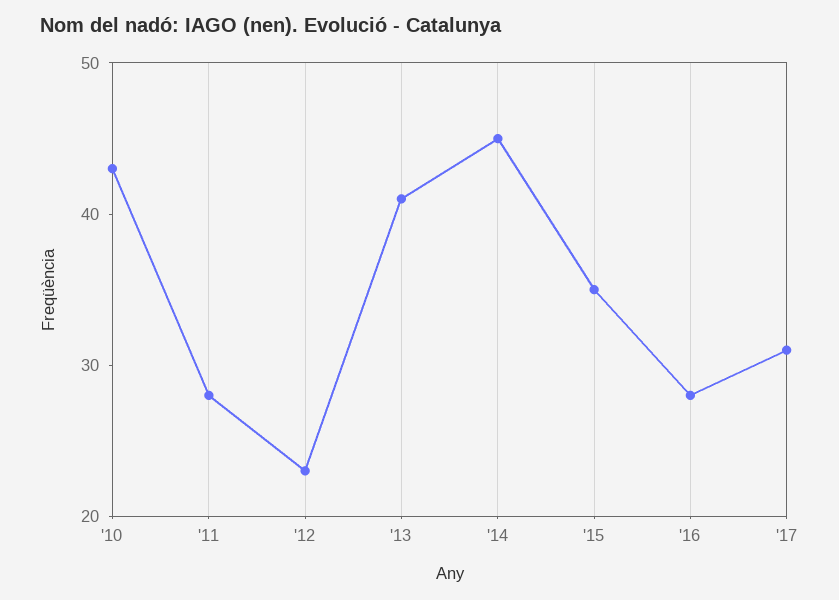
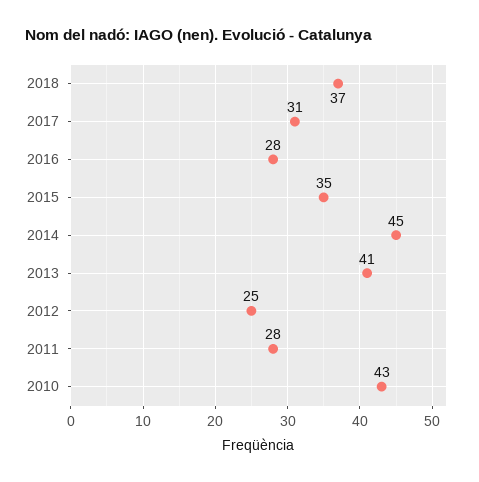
'12: 23 -> 25
2018: none -> 37

